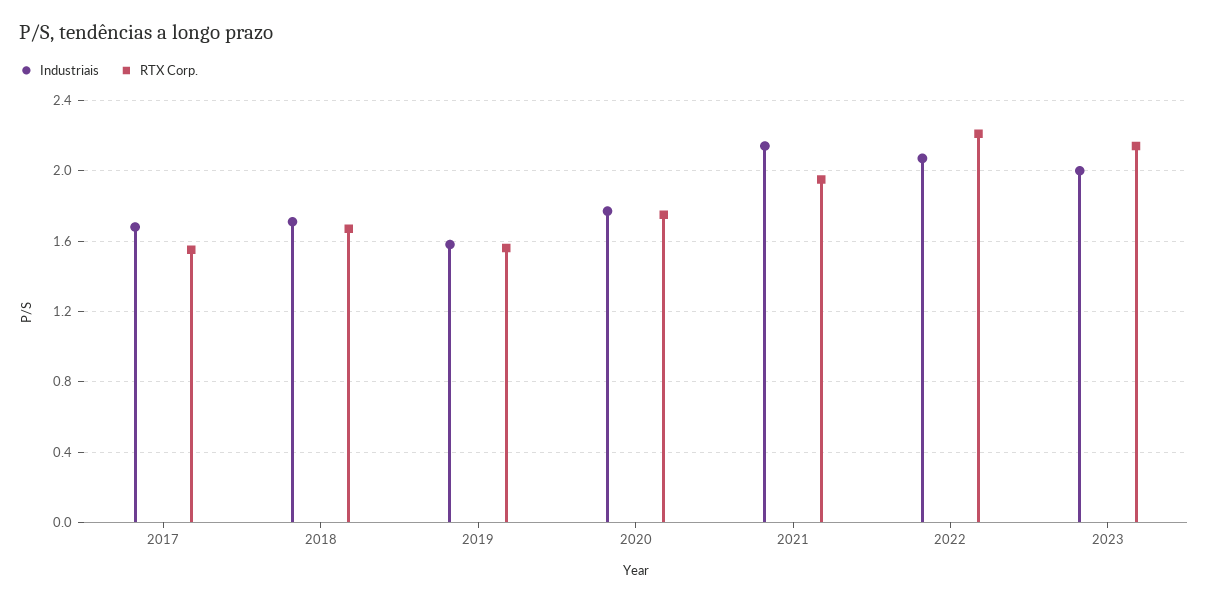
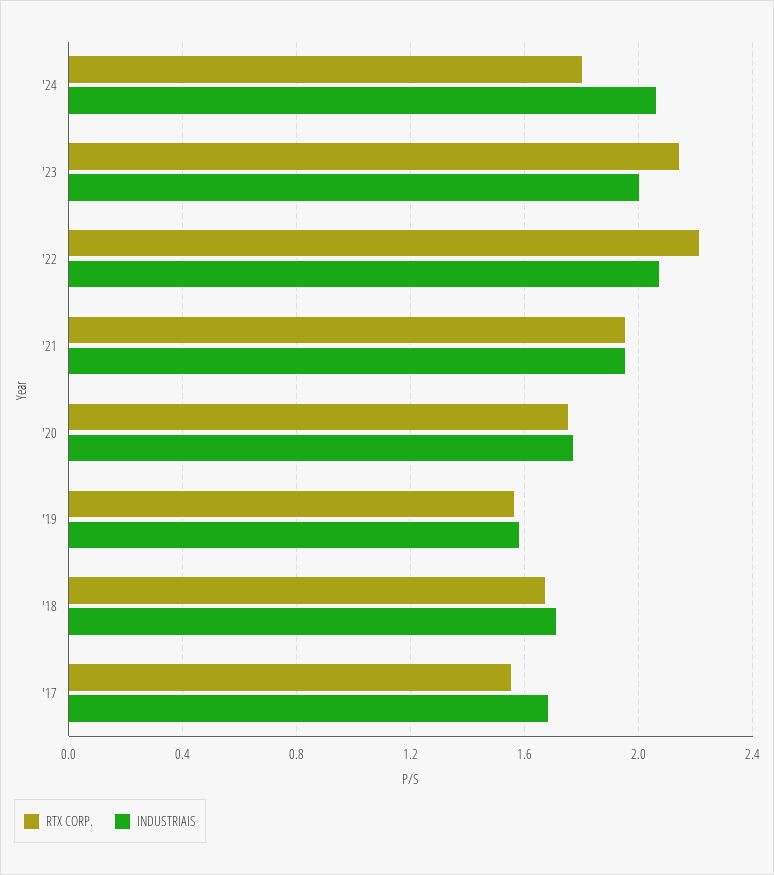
Industriais, 2021: 2.15 -> 1.95
RTX Corp., '24: none -> 1.8
Industriais, '24: none -> 2.05

